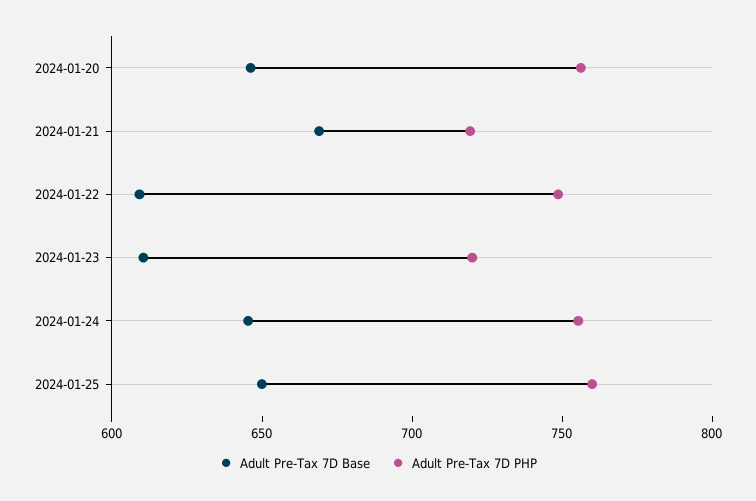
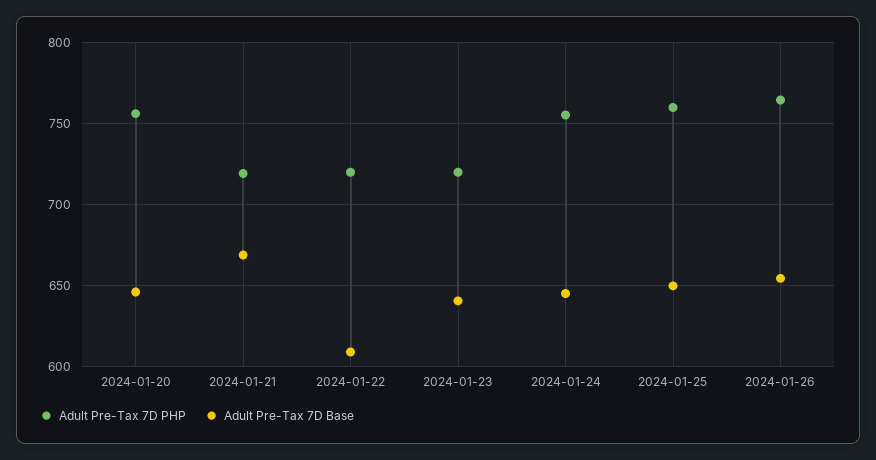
Adult Pre-Tax 7D PHP, 2024-01-22: 750 -> 720
Adult Pre-Tax 7D Base, 2024-01-23: 610 -> 640
Adult Pre-Tax 7D PHP, 2024-01-26: none -> 765
Adult Pre-Tax 7D Base, 2024-01-26: none -> 655

